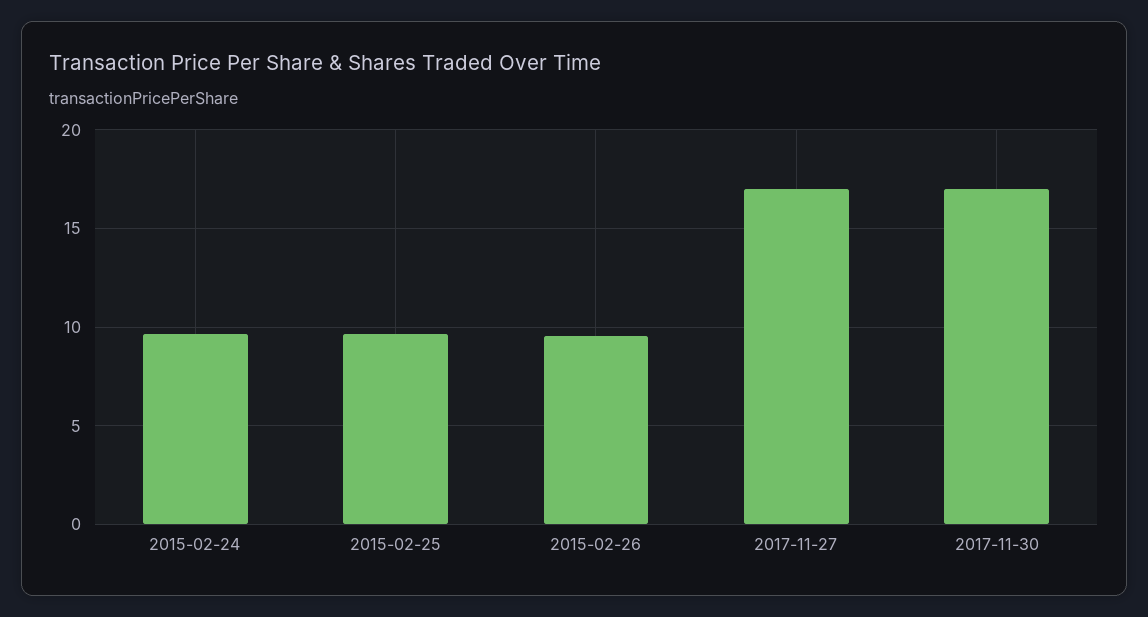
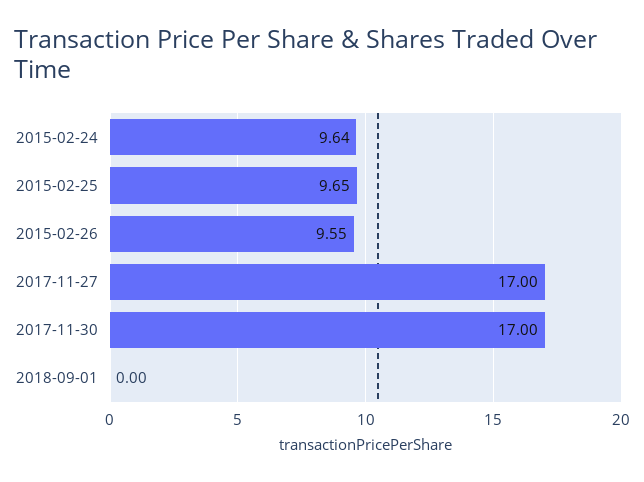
2018-09-01: none -> 0

